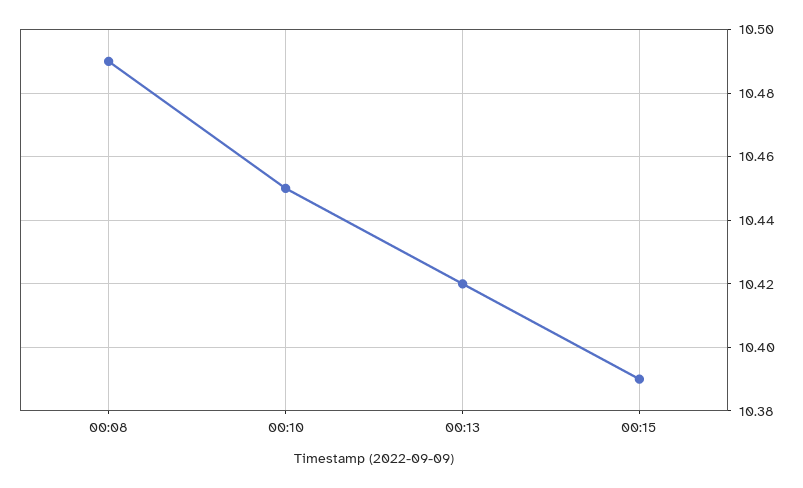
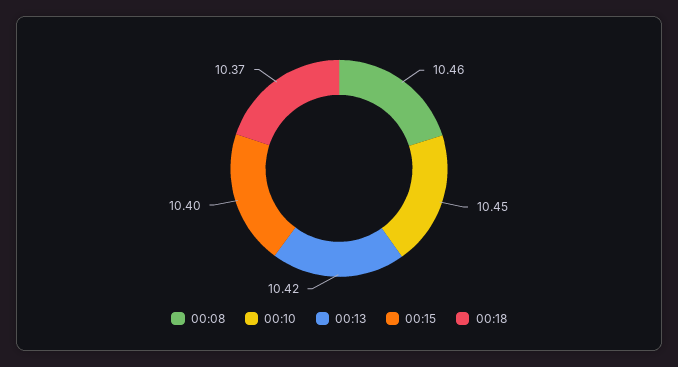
00:08: 10.49 -> 10.46
00:15: 10.39 -> 10.4
00:18: none -> 10.37

